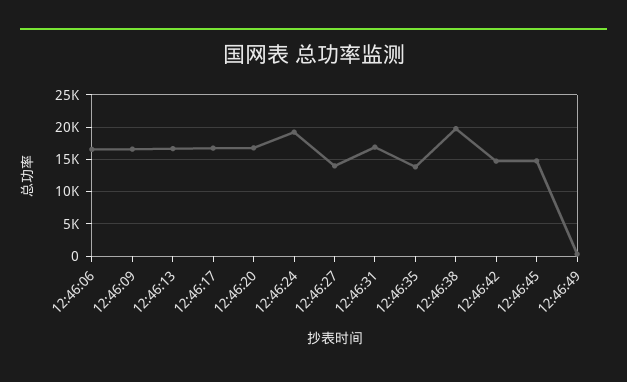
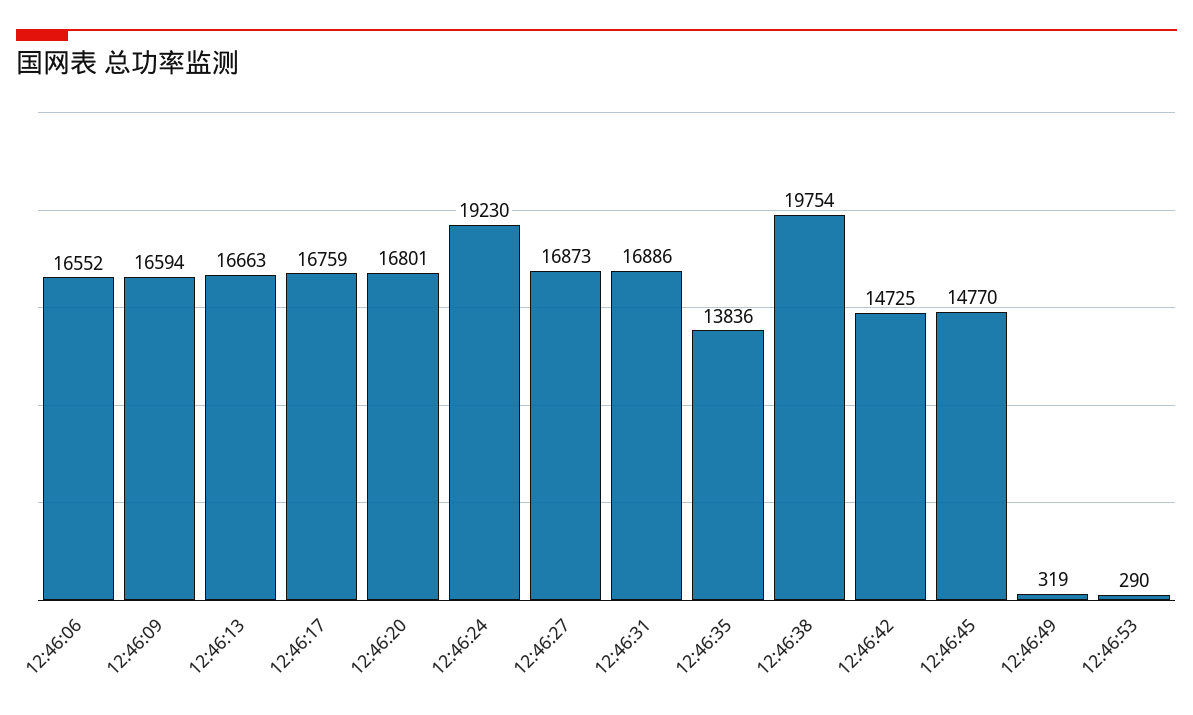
12:46:27: 14000 -> 16873
12:46:53: none -> 290

